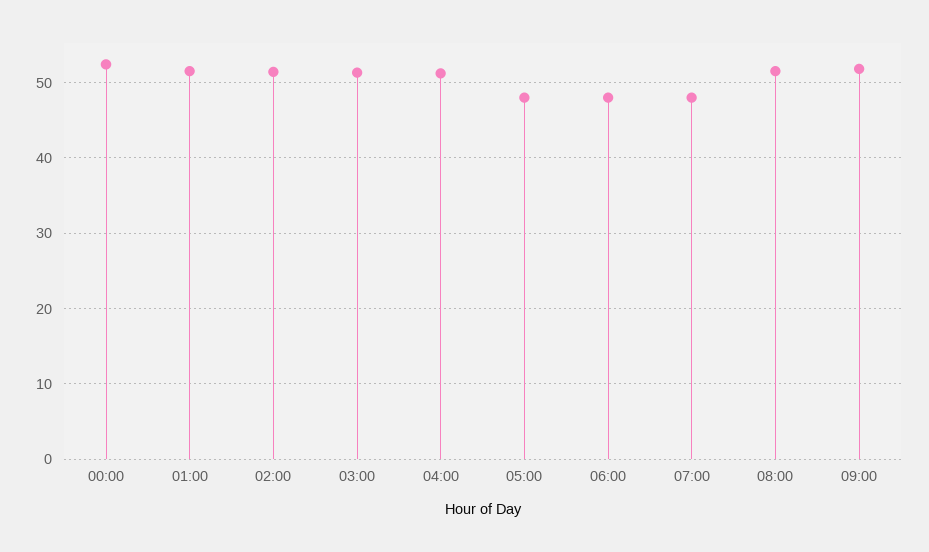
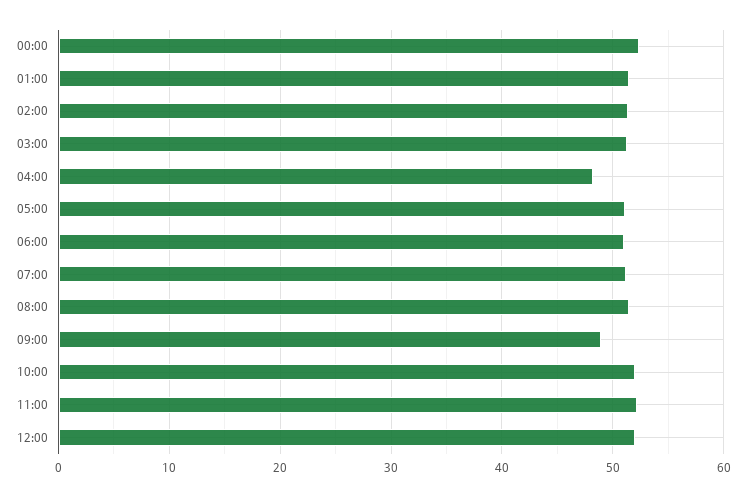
04:00: 51 -> 48
05:00: 48 -> 51
06:00: 48 -> 51
07:00: 48 -> 51
09:00: 52 -> 49
10:00: none -> 52
11:00: none -> 52
12:00: none -> 52

